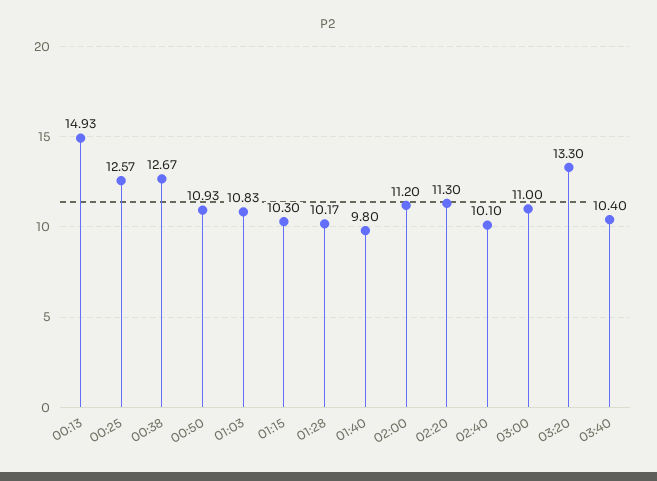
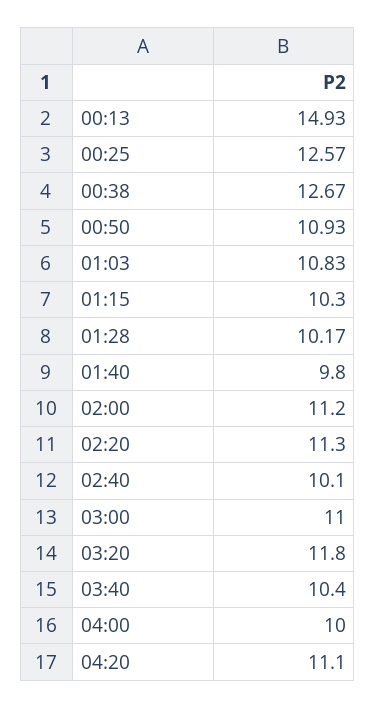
03:20: 13.3 -> 11.8
04:00: none -> 10
04:20: none -> 11.1

